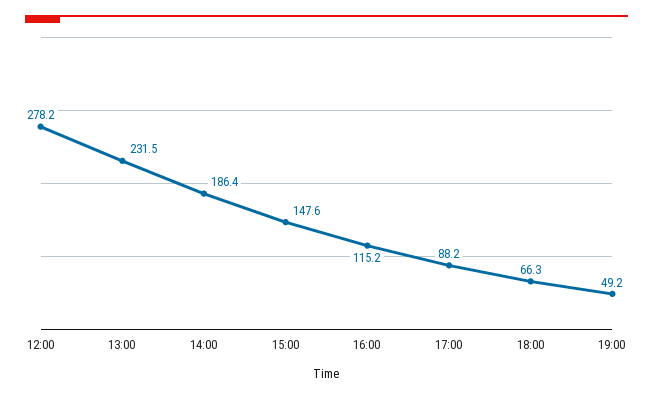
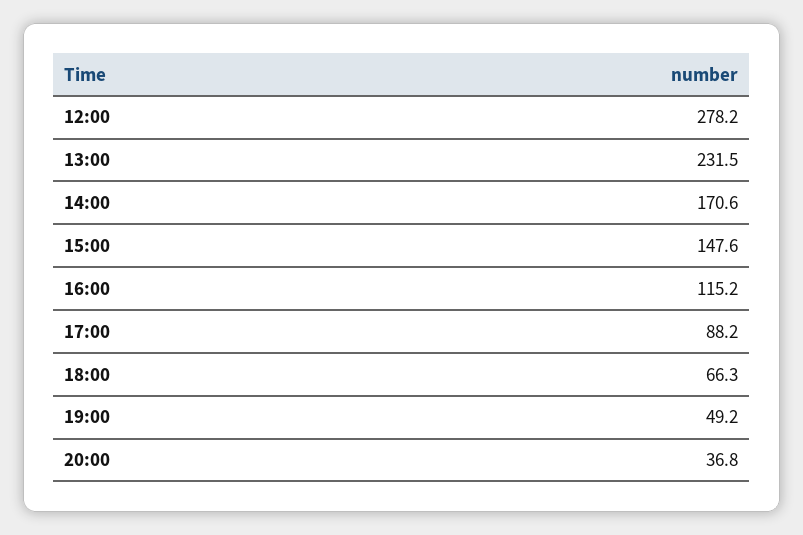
14:00: 186.4 -> 170.6
20:00: none -> 36.8

